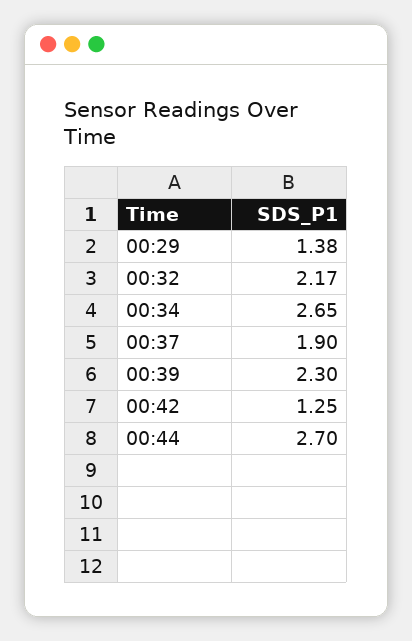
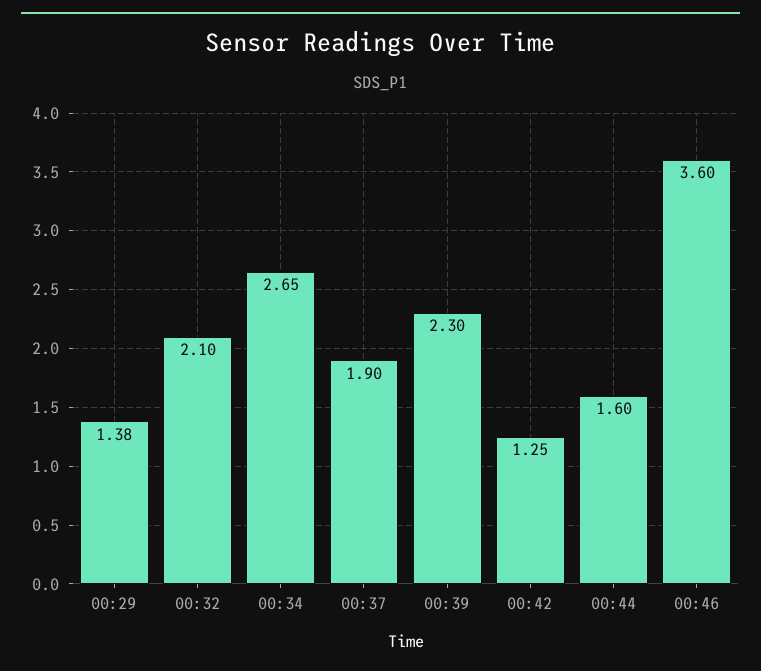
00:32: 2.17 -> 2.1
00:44: 2.7 -> 1.6
00:46: none -> 3.6

